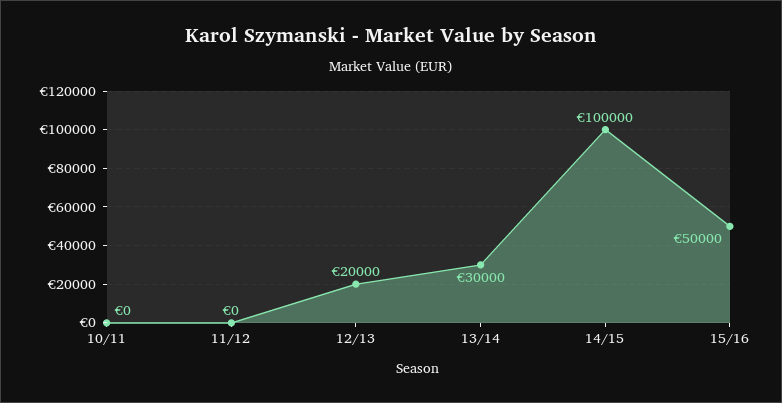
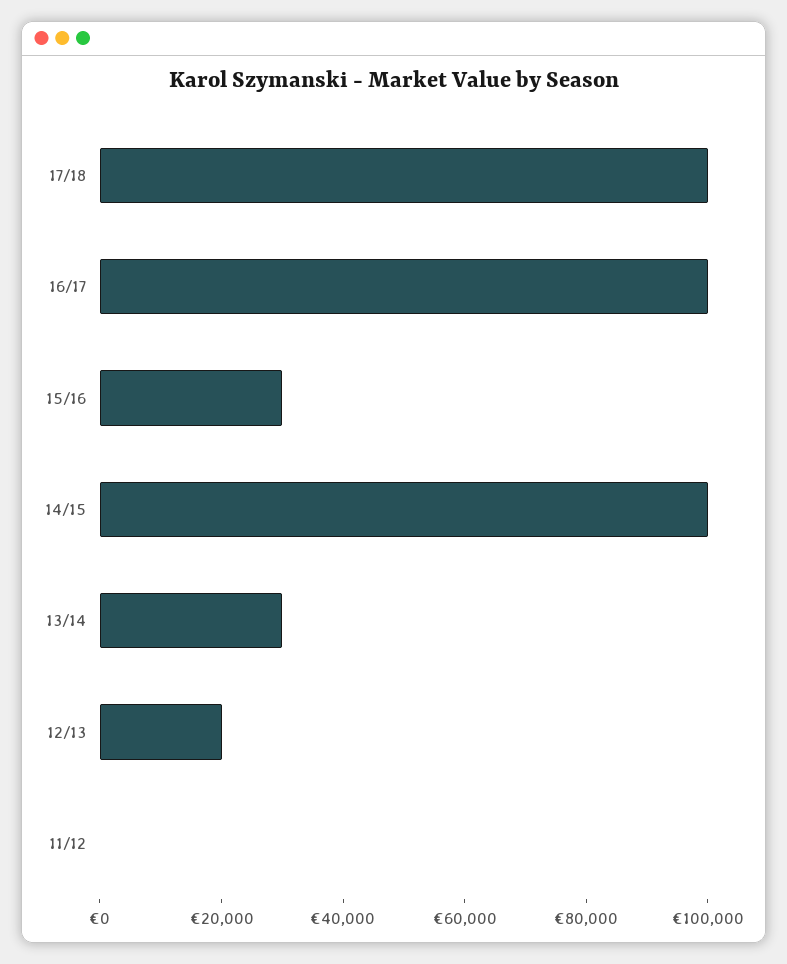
10/11: 0 -> none
15/16: 50000 -> 30000
17/18: none -> 100000
16/17: none -> 100000

